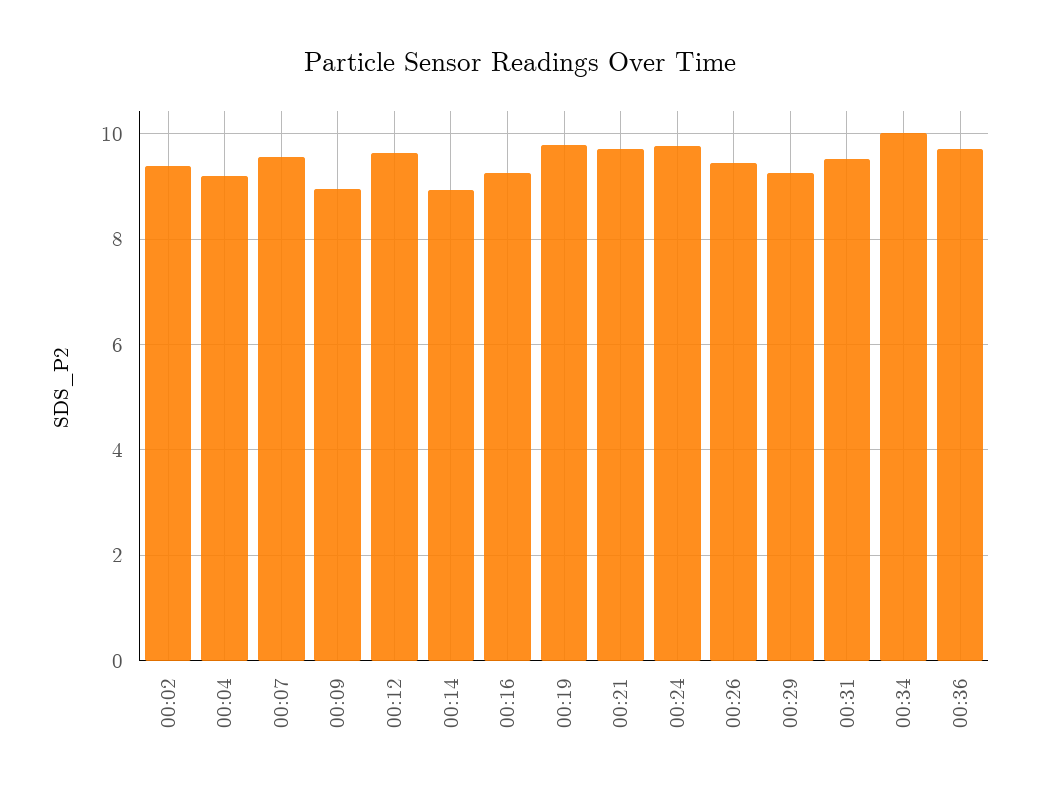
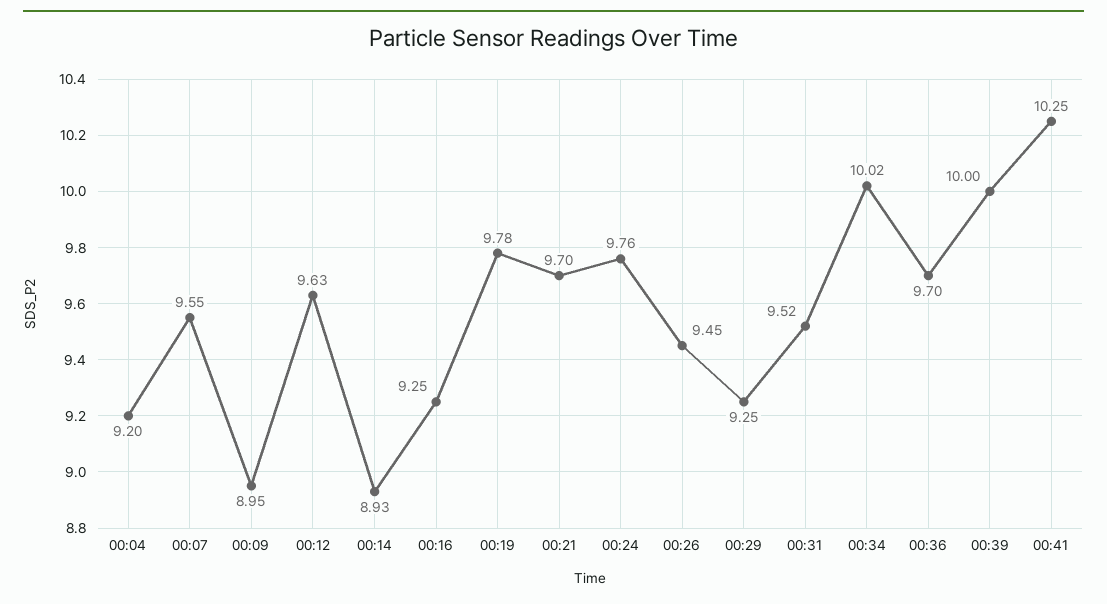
00:02: 9.4 -> none
00:39: none -> 10
00:41: none -> 10.25

